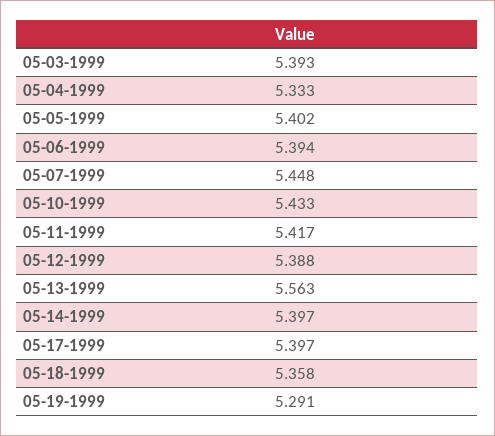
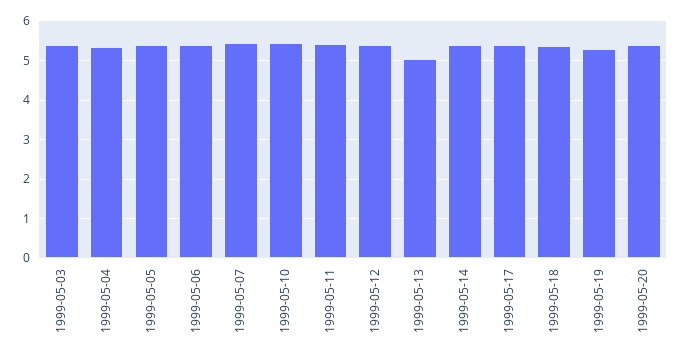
05-13-1999: 5.563 -> 5
1999-05-20: none -> 5.4

